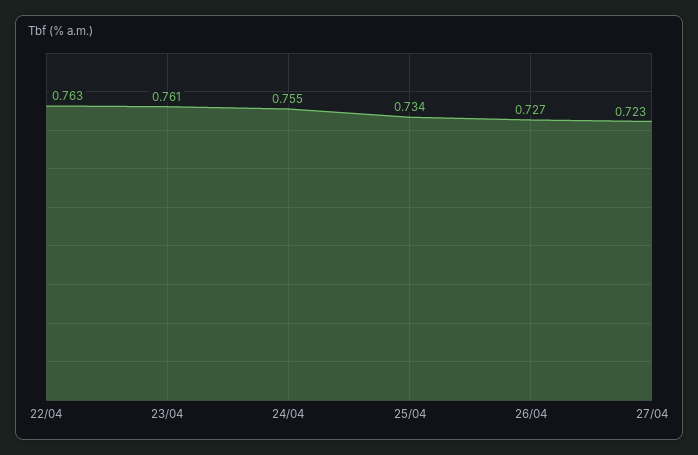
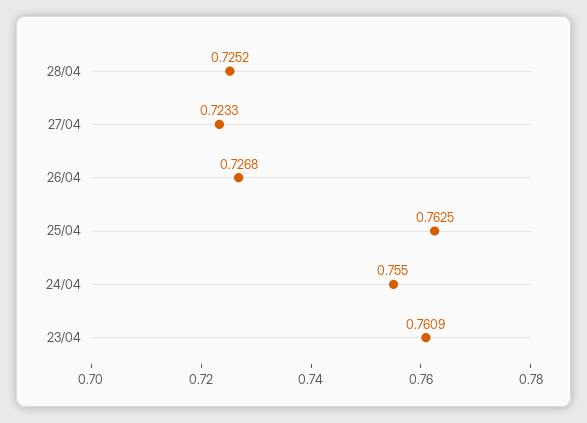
22/04: 0.763 -> none
25/04: 0.734 -> 0.7625
28/04: none -> 0.7252

